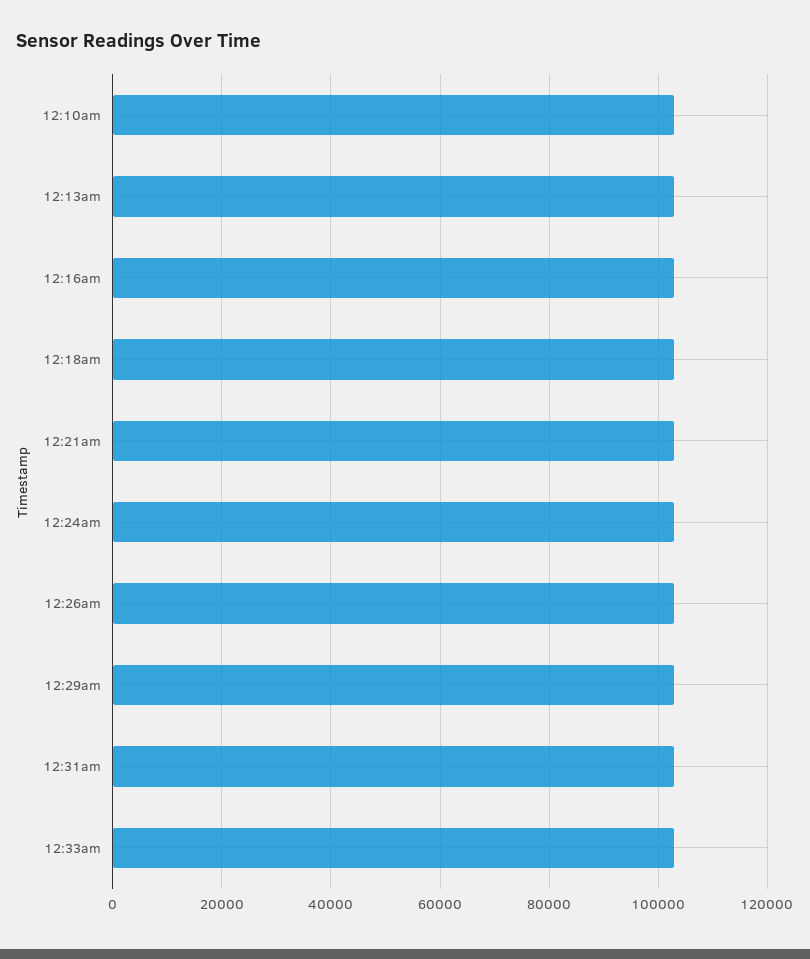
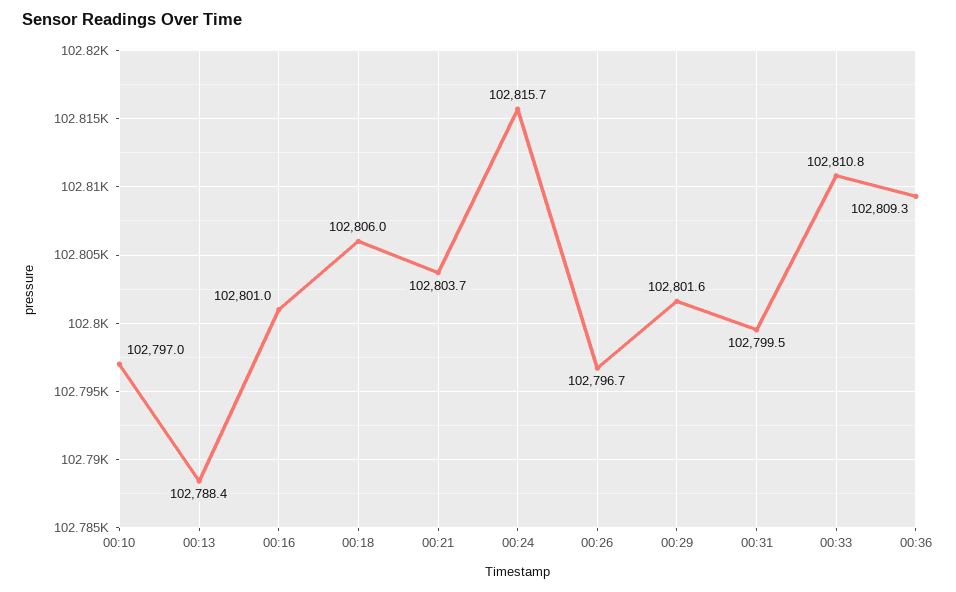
00:36: none -> 102809.3

